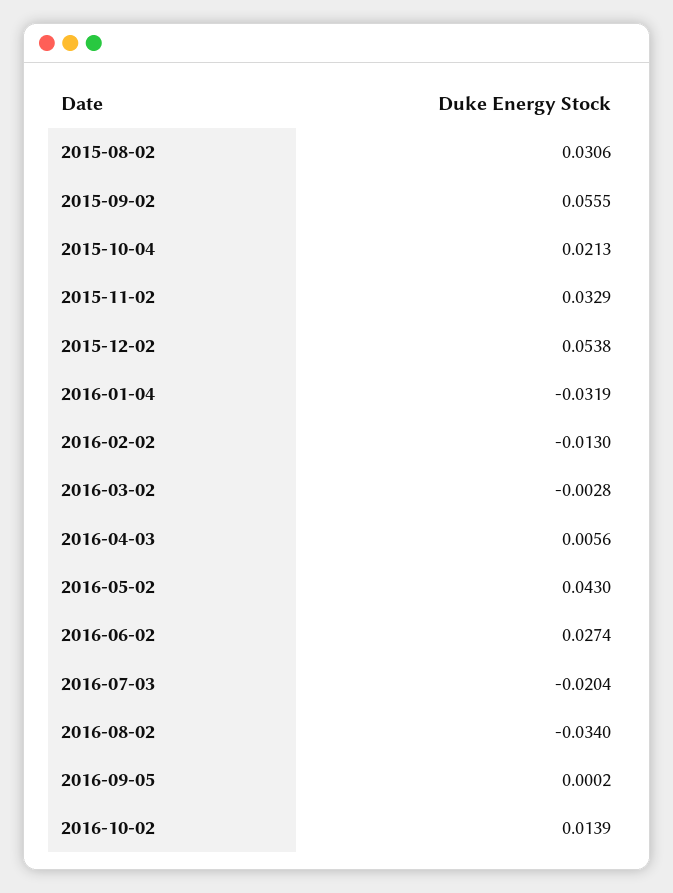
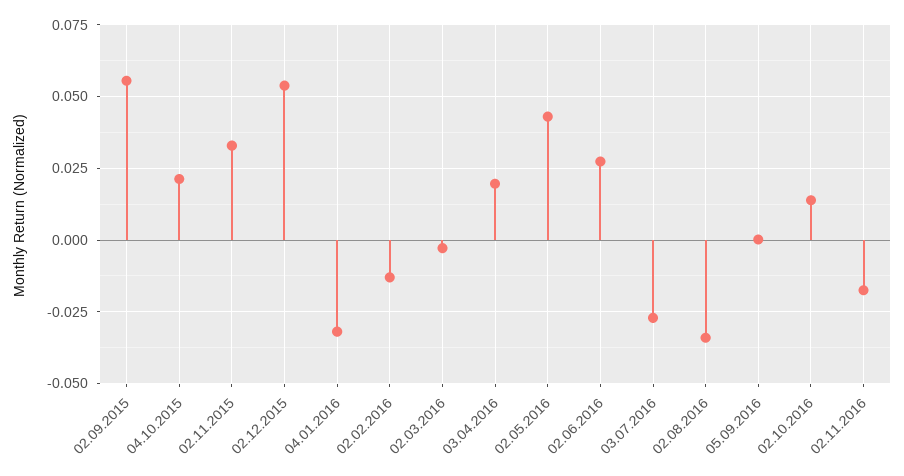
2015-08-02: 0.0306 -> none
2016-04-03: 0.0056 -> 0.02
2016-07-03: -0.0204 -> -0.0275
02.11.2016: none -> -0.0175

